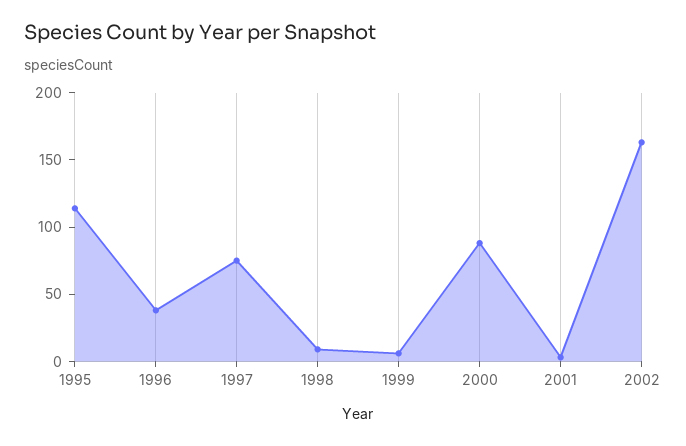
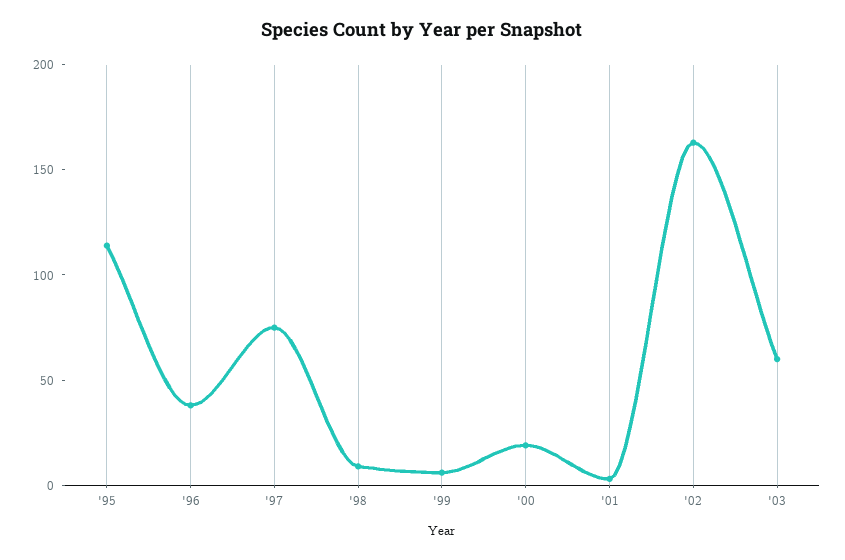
2000: 90 -> 20
'03: none -> 60

